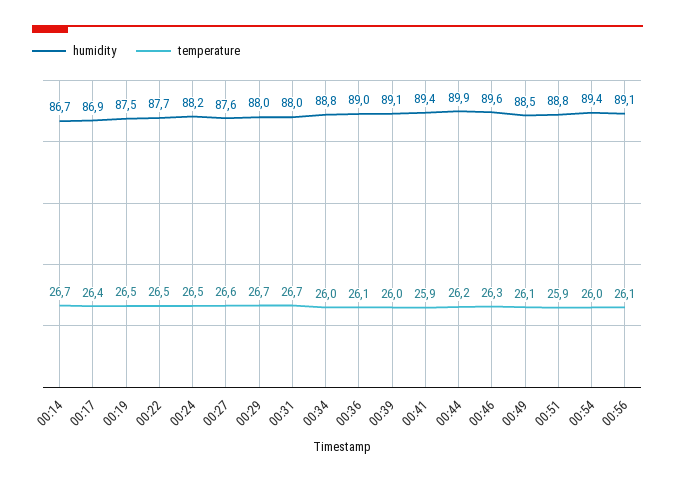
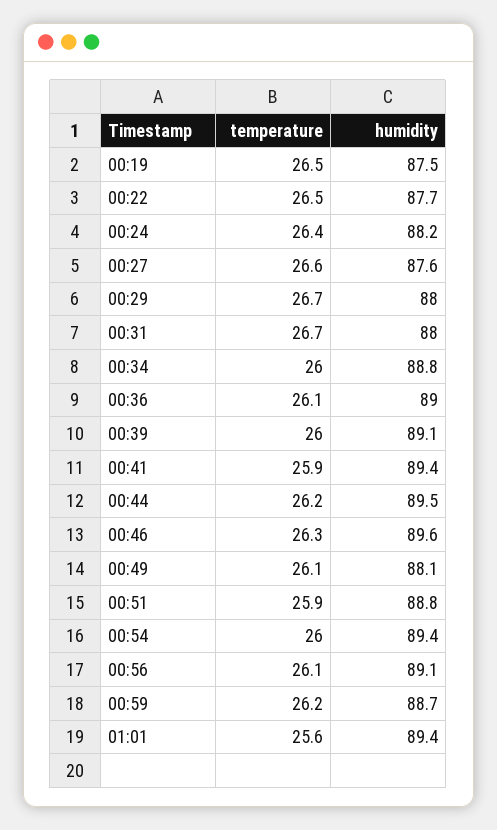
humidity, 00:14: 86.7 -> none
temperature, 00:14: 26.7 -> none
humidity, 00:17: 86.9 -> none
temperature, 00:17: 26.4 -> none
temperature, 00:24: 26.5 -> 26.4
humidity, 00:44: 89.9 -> 89.5
humidity, 00:49: 88.5 -> 88.1
temperature, 00:59: none -> 26.2
humidity, 00:59: none -> 88.7
temperature, 01:01: none -> 25.6
humidity, 01:01: none -> 89.4

